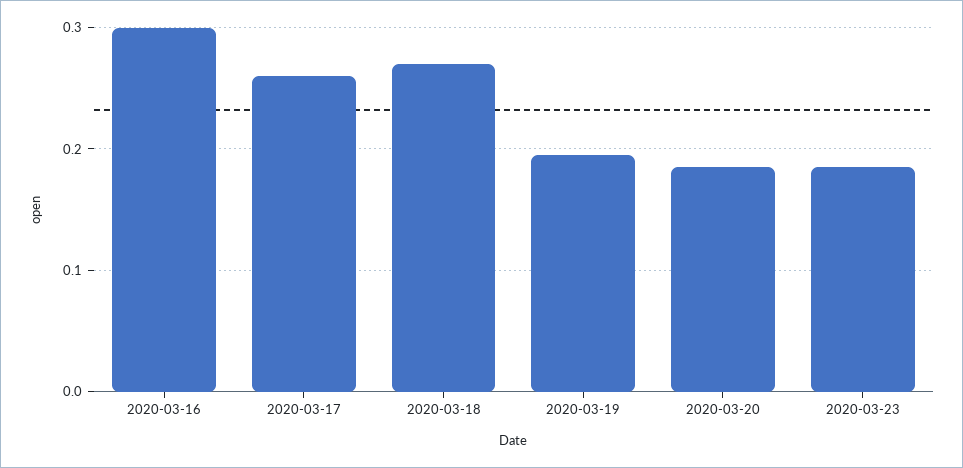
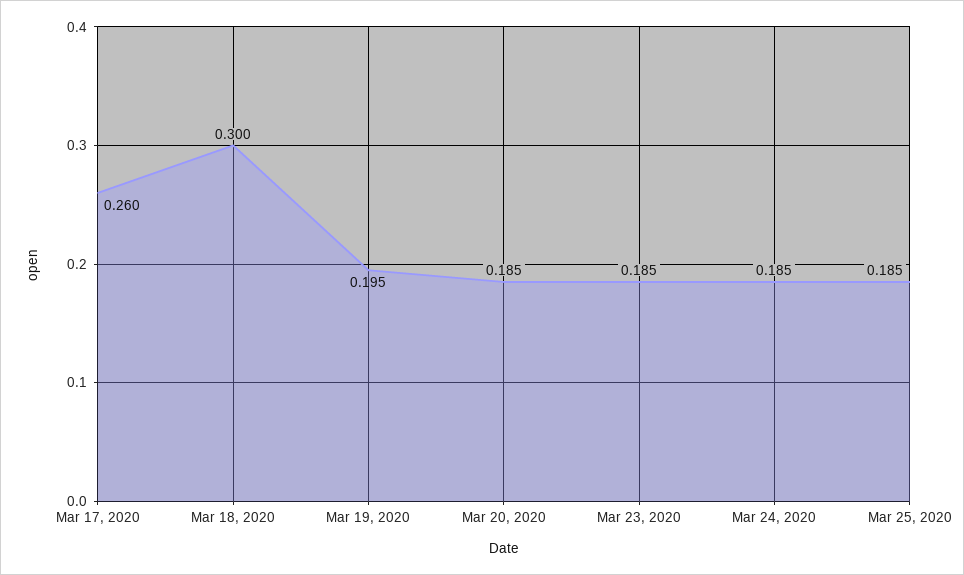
2020-03-16: 0.3 -> none
2020-03-18: 0.27 -> 0.3
Mar 24, 2020: none -> 0.185
Mar 25, 2020: none -> 0.185

